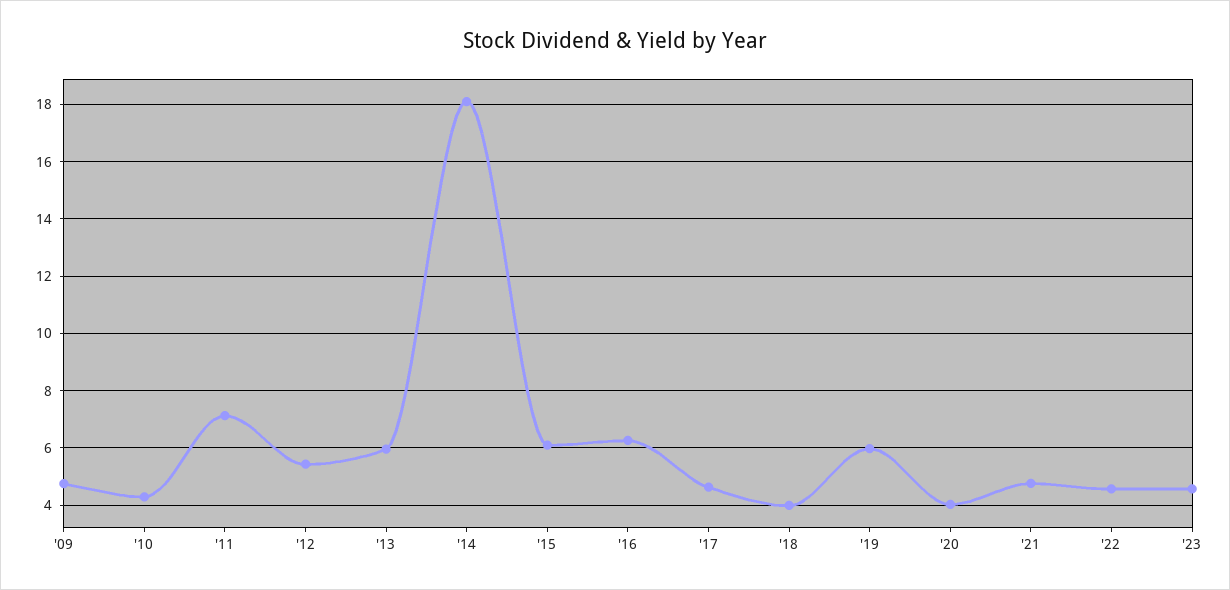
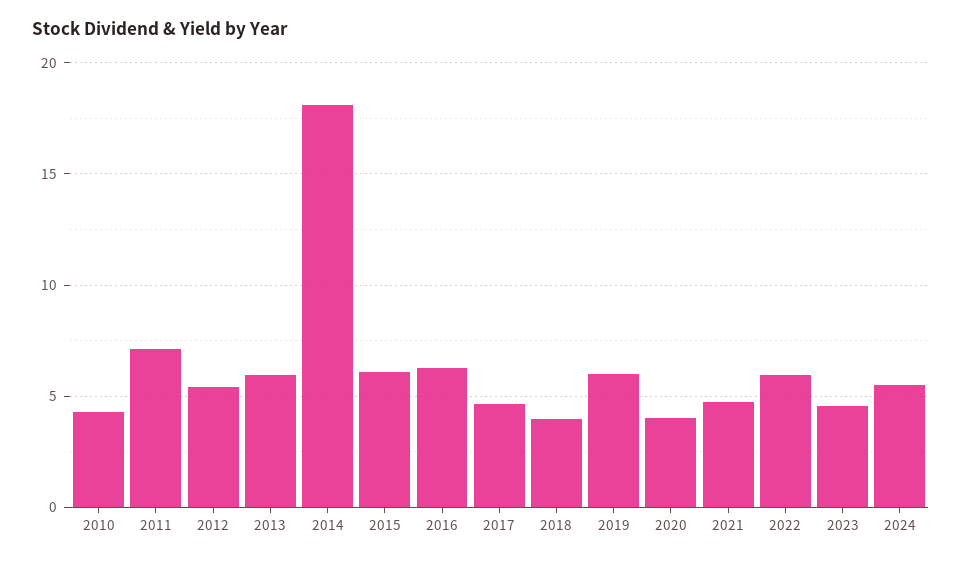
'09: 4.75 -> none
'22: 4.5 -> 6
2024: none -> 5.5

